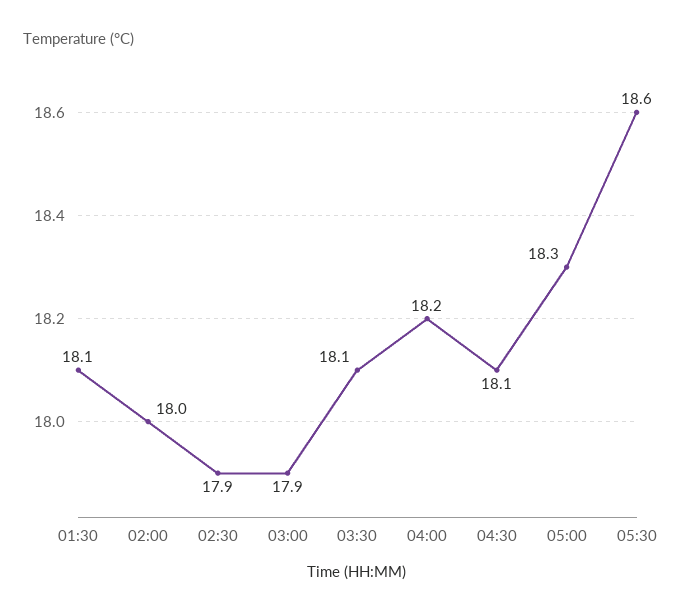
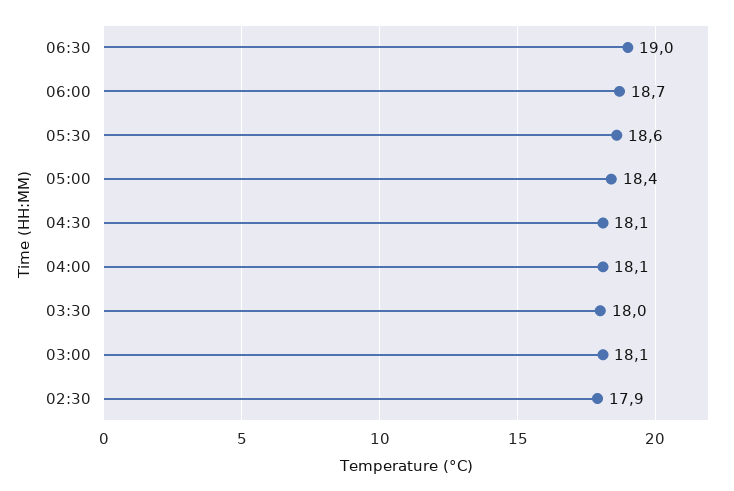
01:30: 18.1 -> none
02:00: 18 -> none
03:00: 17.9 -> 18.1
03:30: 18.1 -> 18
04:00: 18.2 -> 18.1
05:00: 18.3 -> 18.4
06:30: none -> 19
06:00: none -> 18.7

